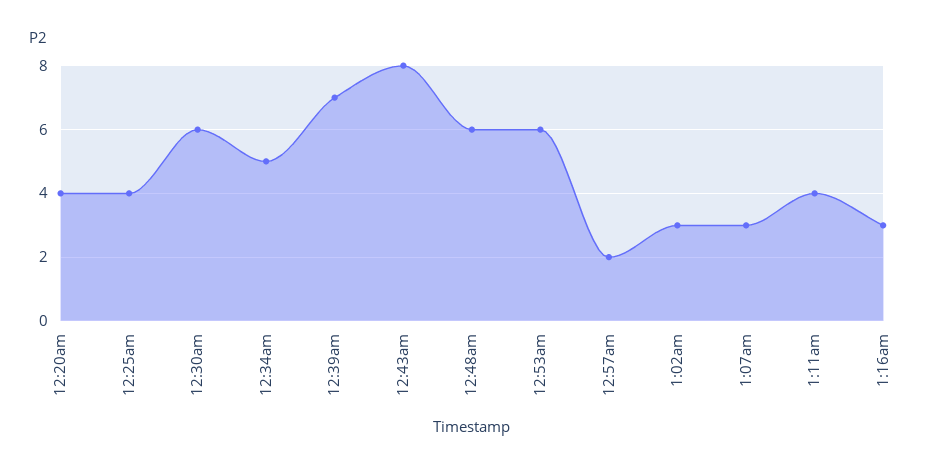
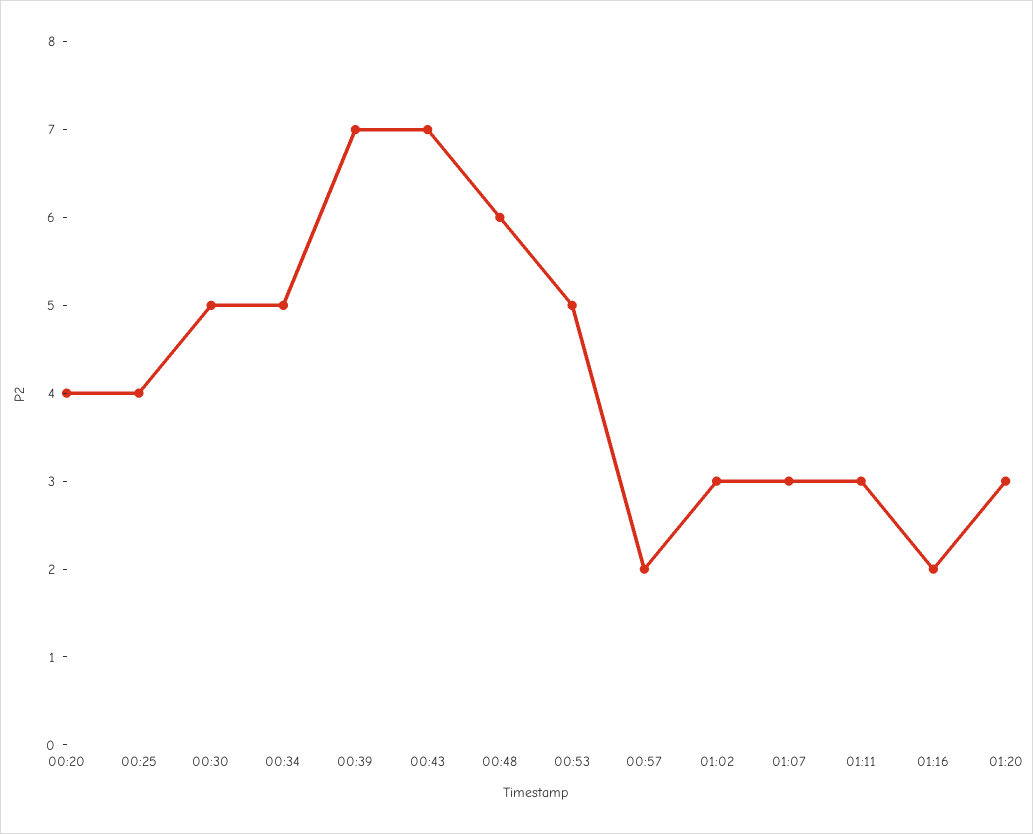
12:30am: 6 -> 5
12:43am: 8 -> 7
12:53am: 6 -> 5
1:11am: 4 -> 3
1:16am: 3 -> 2
01:20: none -> 3

